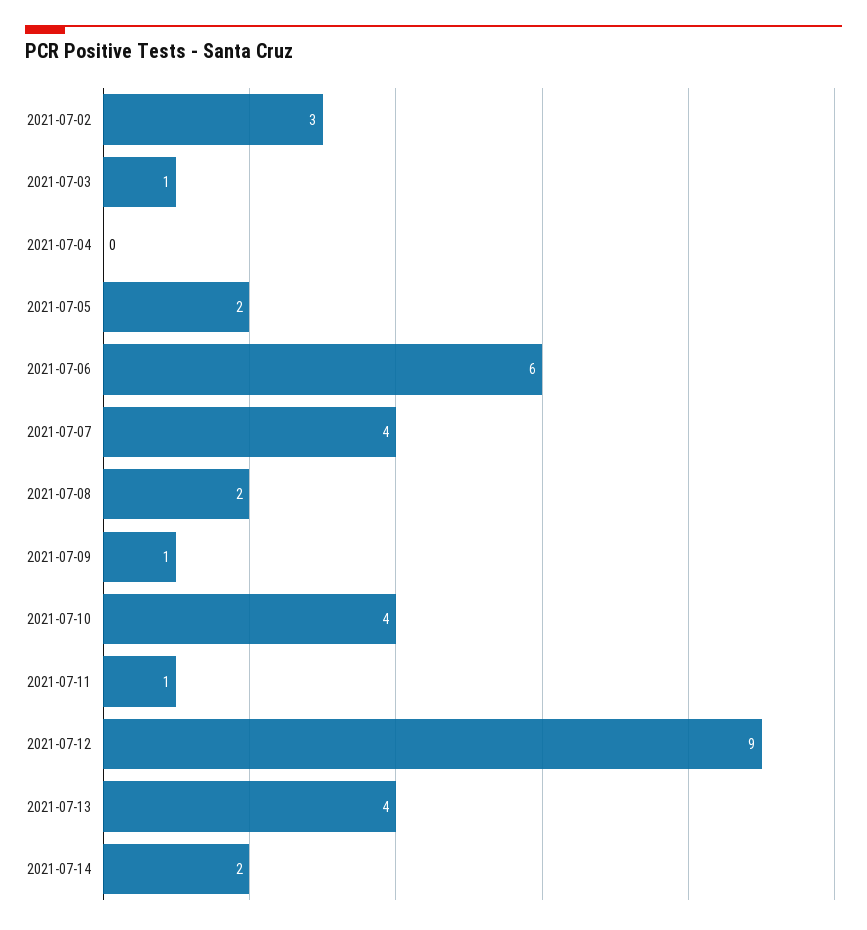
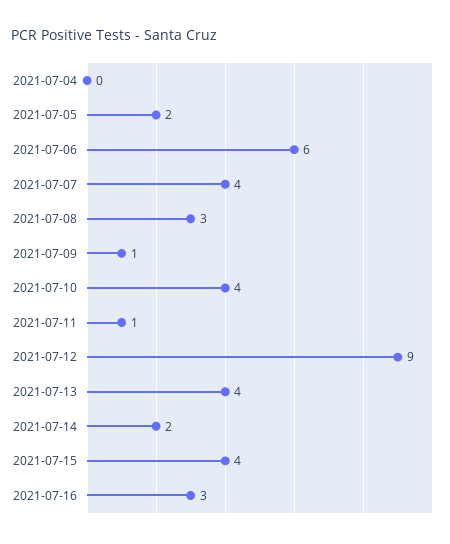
2021-07-02: 3 -> none
2021-07-03: 1 -> none
2021-07-08: 2 -> 3
2021-07-15: none -> 4
2021-07-16: none -> 3

